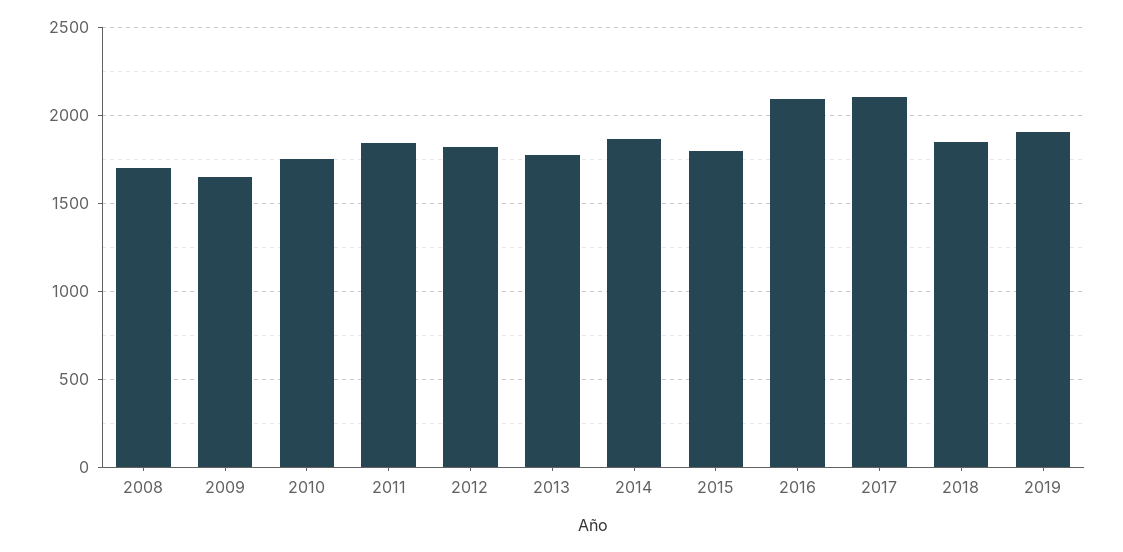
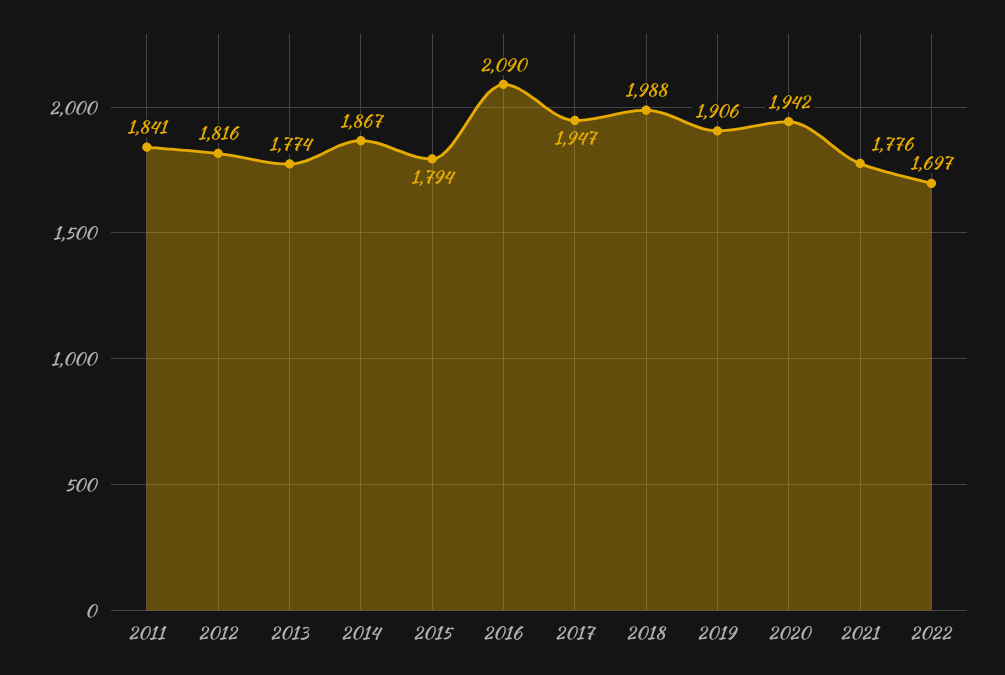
2008: 1700 -> none
2009: 1650 -> none
2010: 1750 -> none
2017: 2100 -> 1947
2018: 1850 -> 1988
2020: none -> 1942
2021: none -> 1776
2022: none -> 1697

